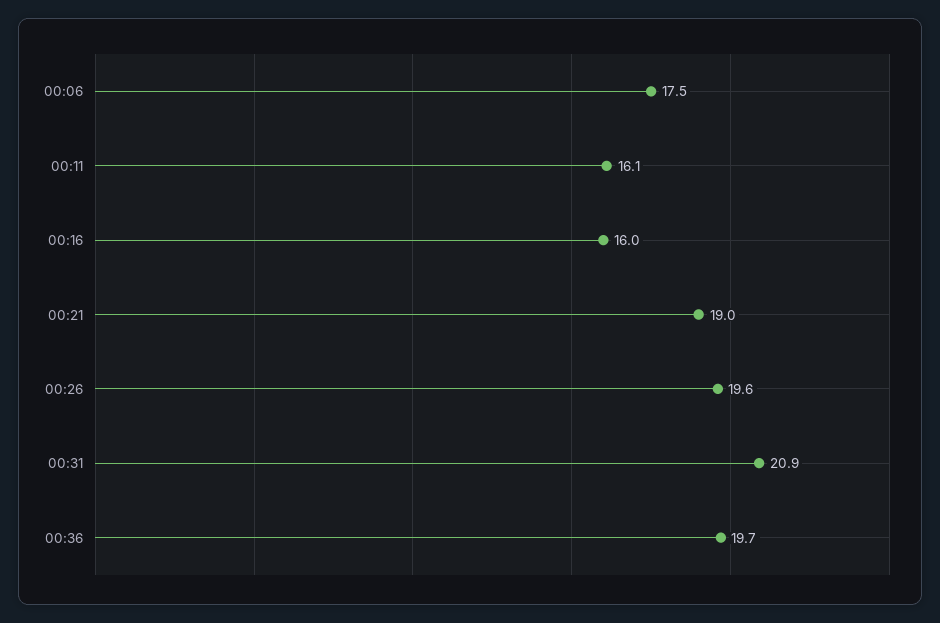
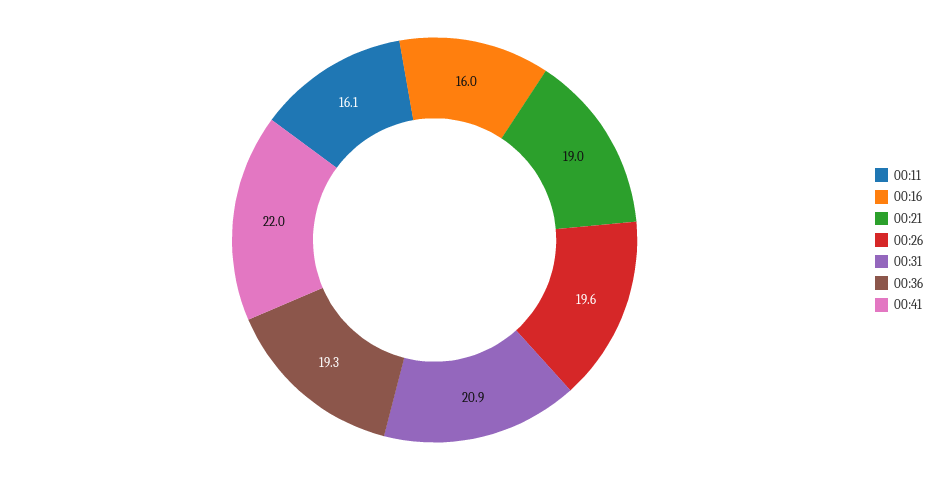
00:06: 17.5 -> none
00:36: 19.7 -> 19.3
00:41: none -> 22

